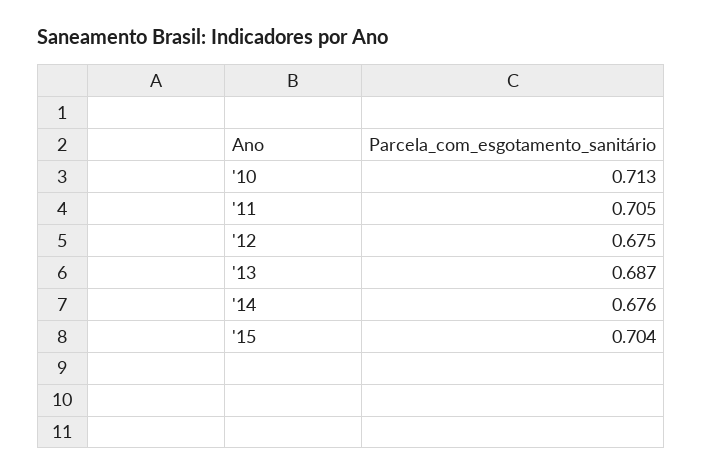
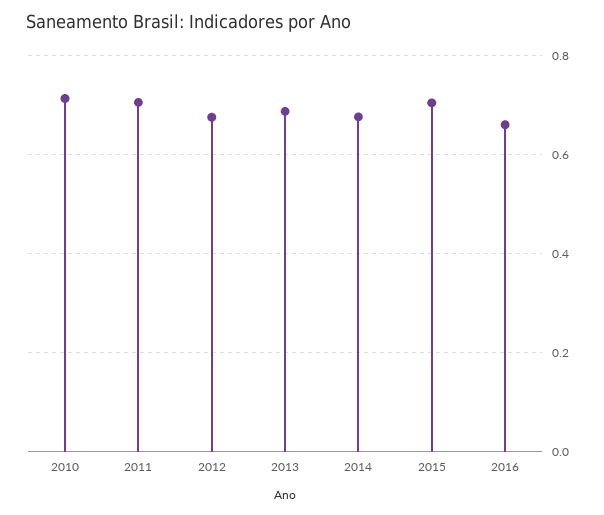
2016: none -> 0.66

